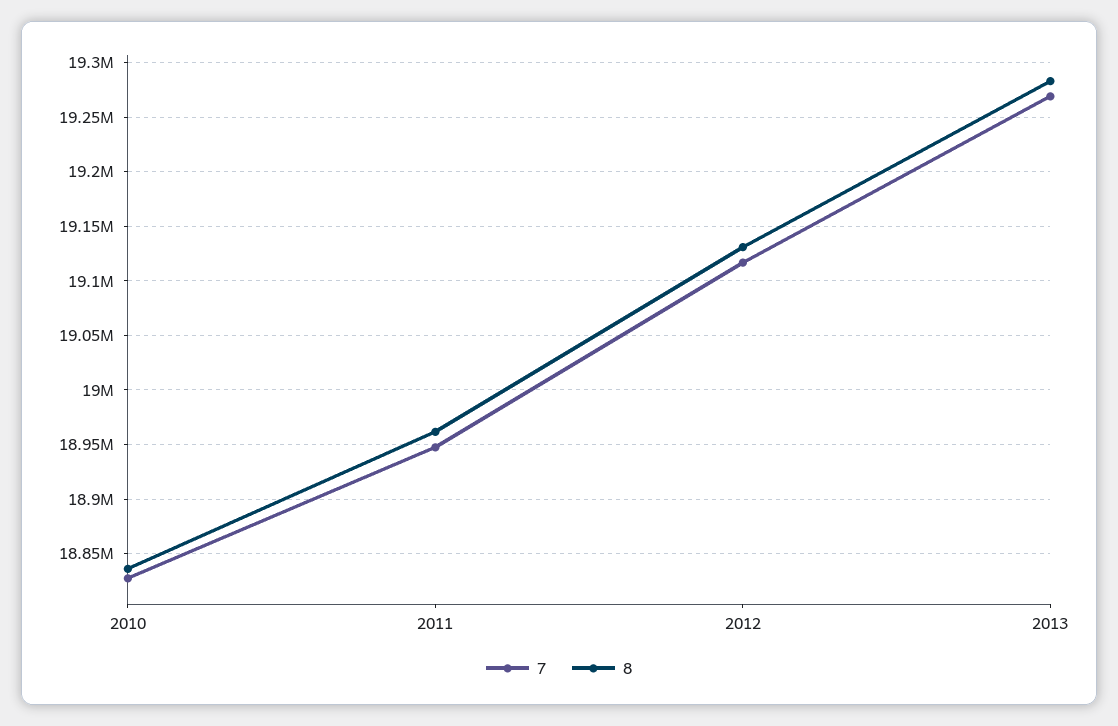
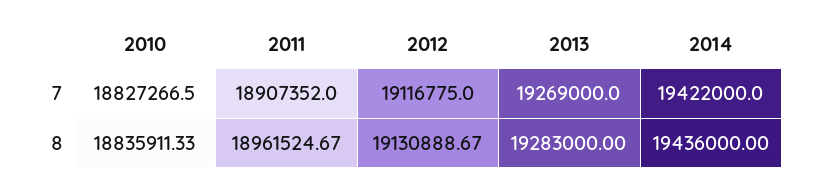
7, 2011: 18950000 -> 18907352
7, 2014: none -> 19422000
8, 2014: none -> 19436000

